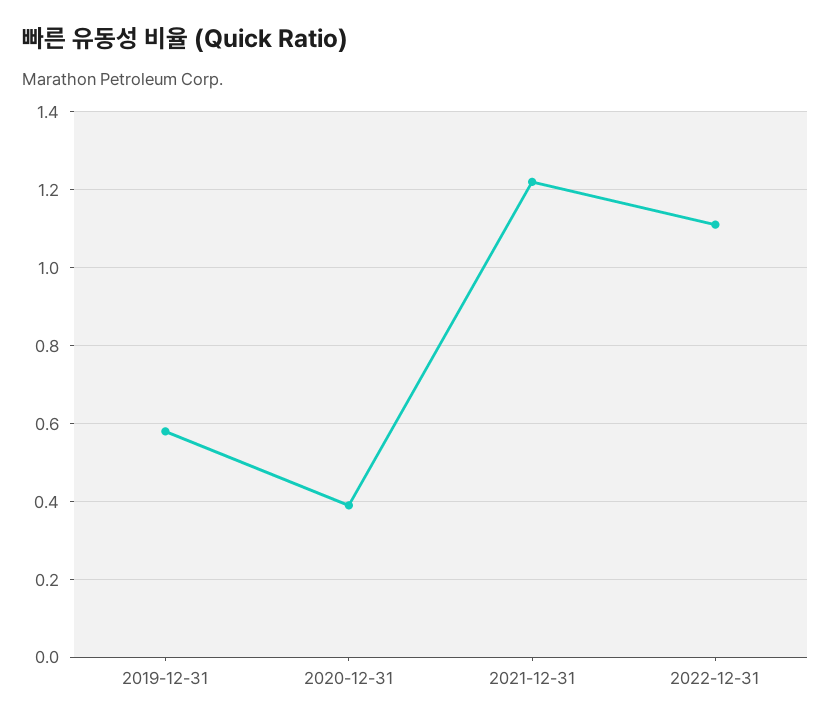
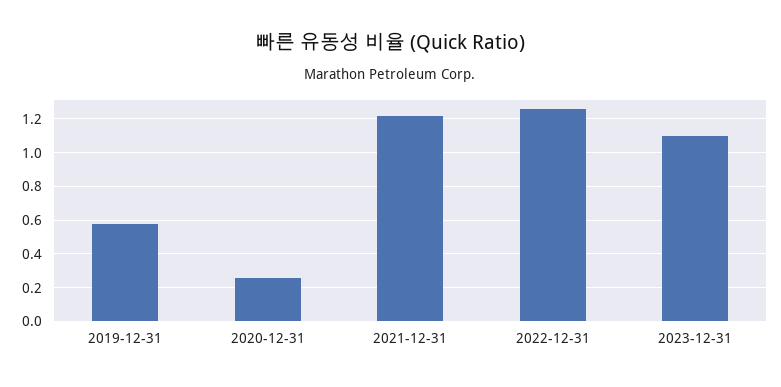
2020-12-31: 0.4 -> 0.25
2022-12-31: 1.1 -> 1.25
2023-12-31: none -> 1.1

